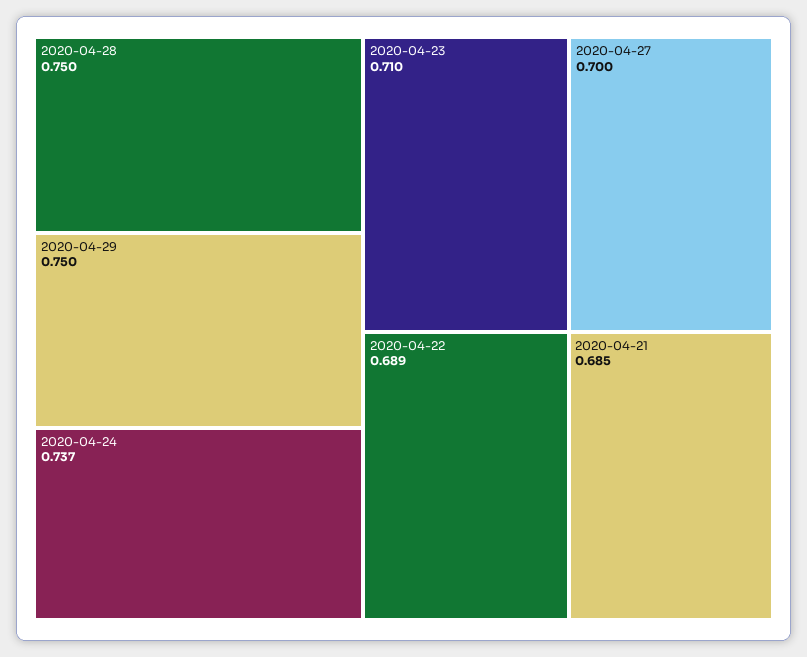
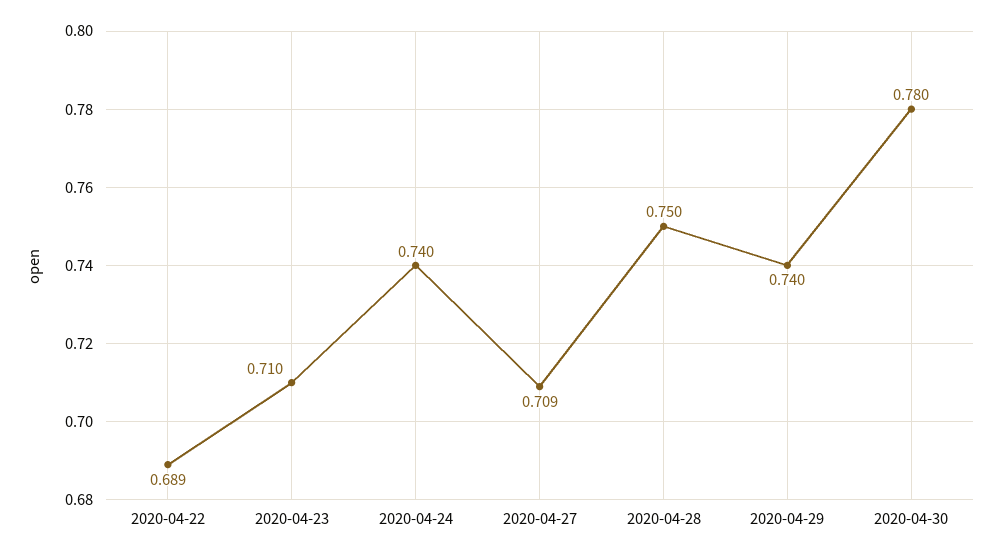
2020-04-29: 0.75 -> 0.74
2020-04-24: 0.737 -> 0.74
2020-04-27: 0.7 -> 0.709
2020-04-21: 0.685 -> none
2020-04-30: none -> 0.78

